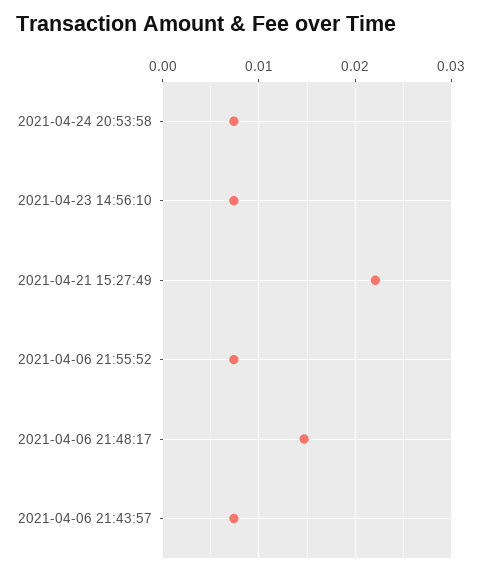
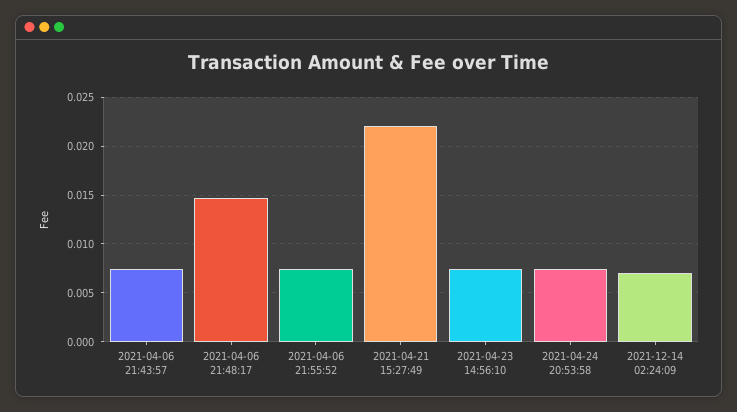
2021-12-14 02:24:09: none -> 0.007

